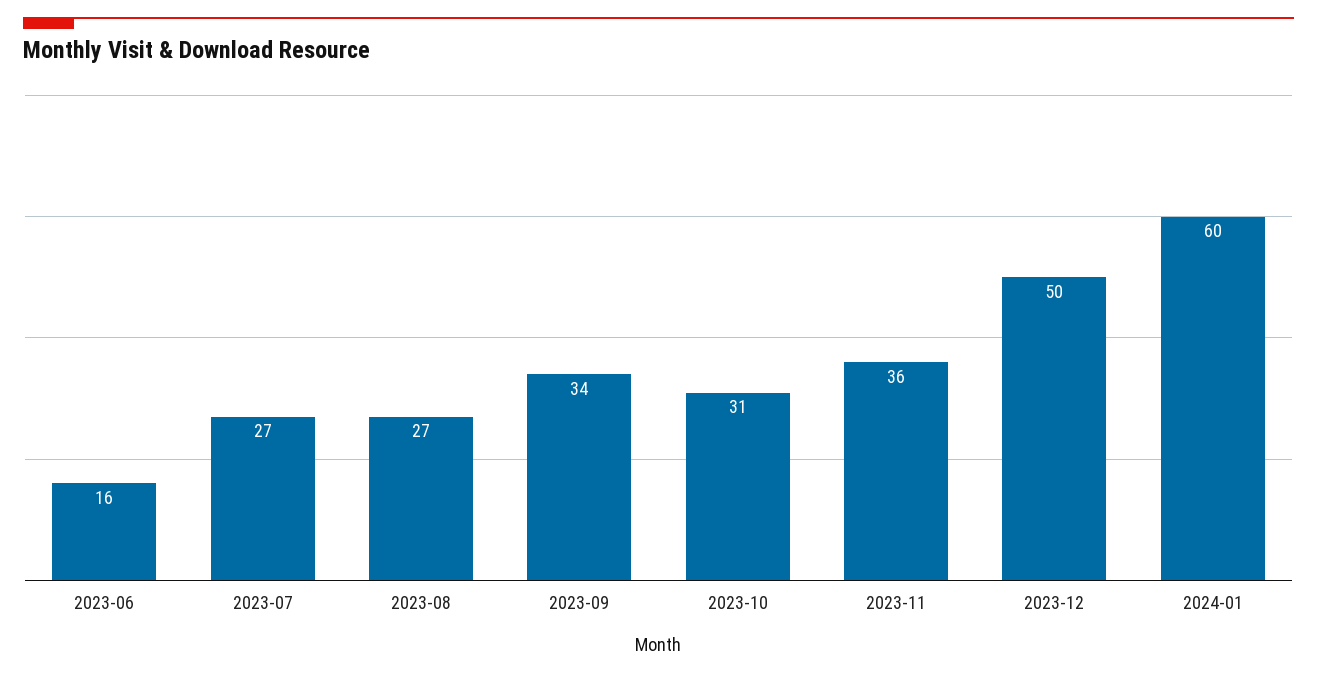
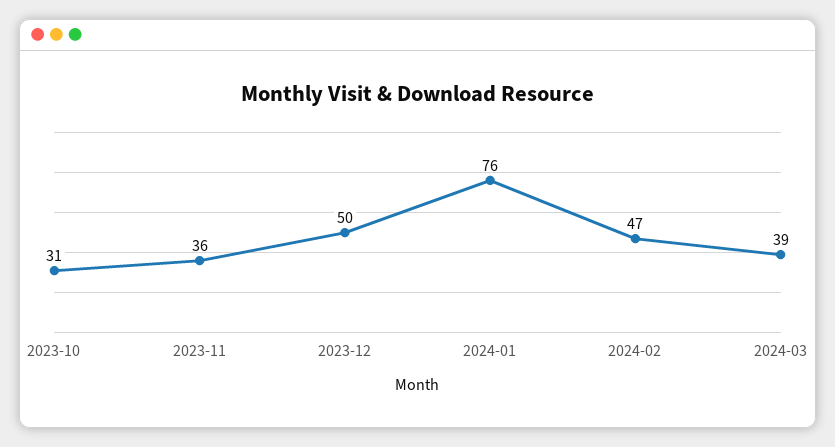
2023-06: 16 -> none
2023-07: 27 -> none
2023-08: 27 -> none
2023-09: 34 -> none
2024-01: 60 -> 76
2024-02: none -> 47
2024-03: none -> 39

